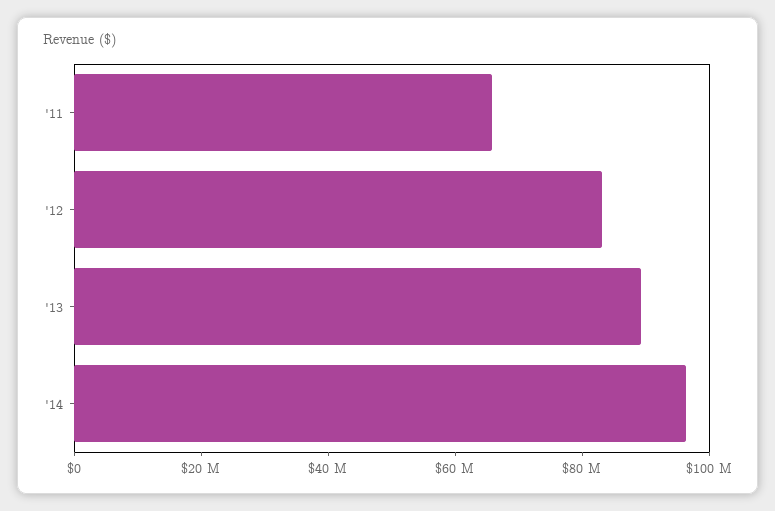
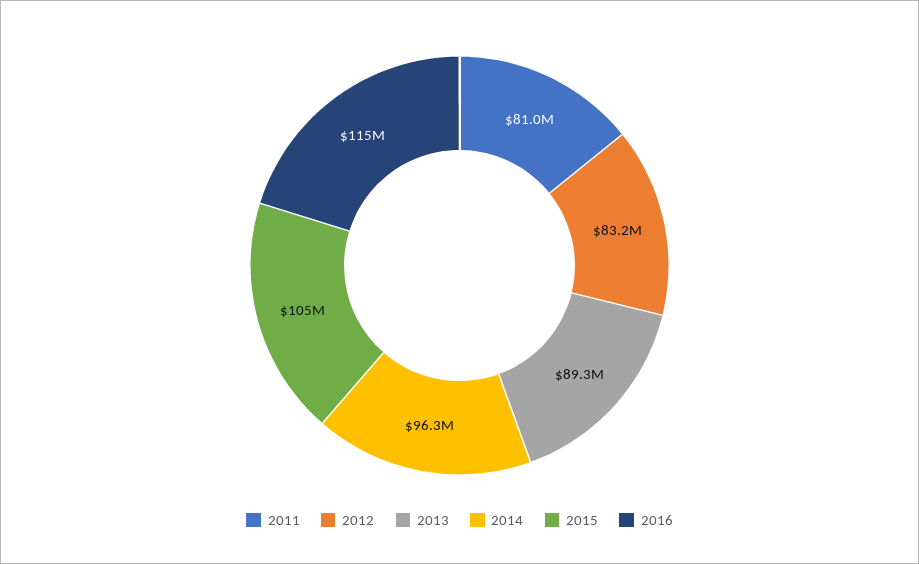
'11: 65000000 -> 81000000
2015: none -> 105000000
2016: none -> 115000000

